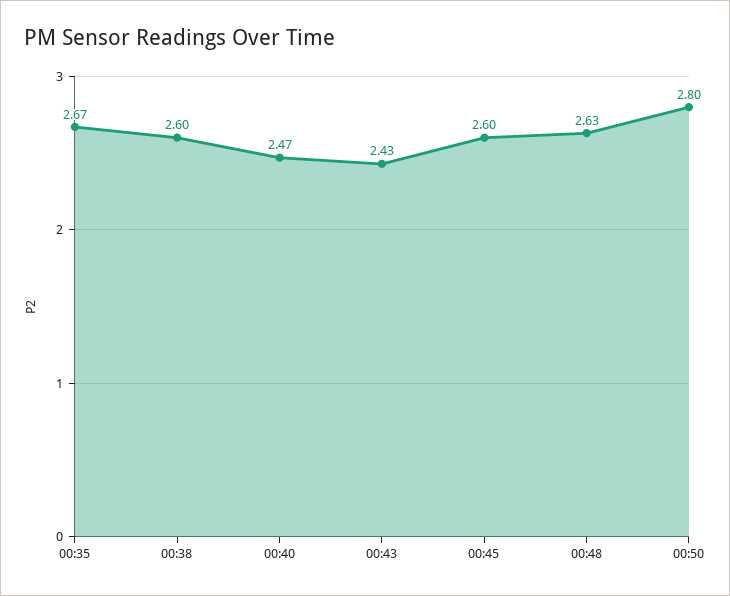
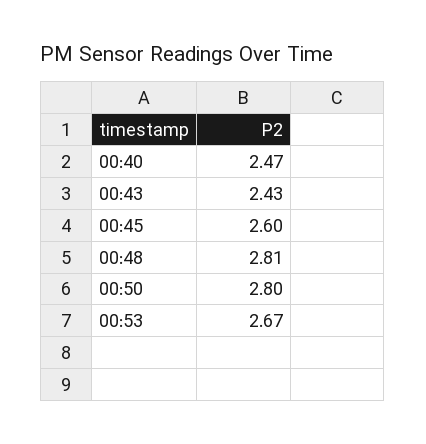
00:35: 2.67 -> none
00:38: 2.6 -> none
00:48: 2.63 -> 2.81
00:53: none -> 2.67

